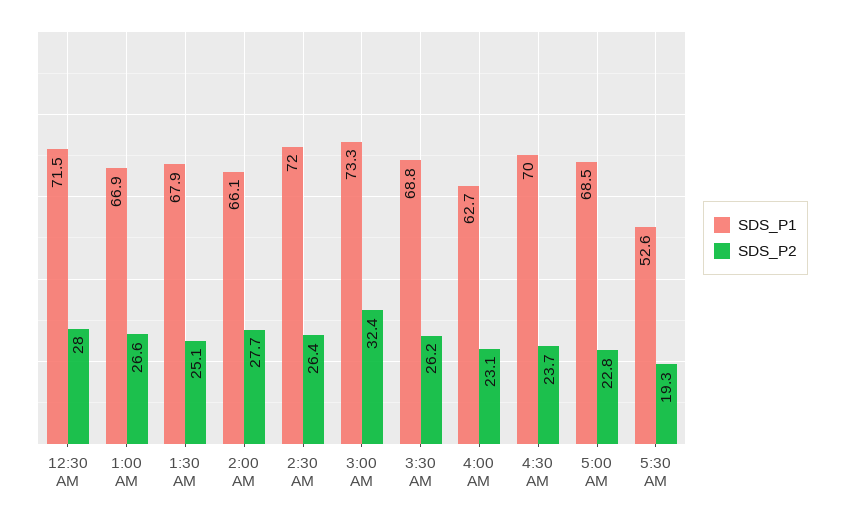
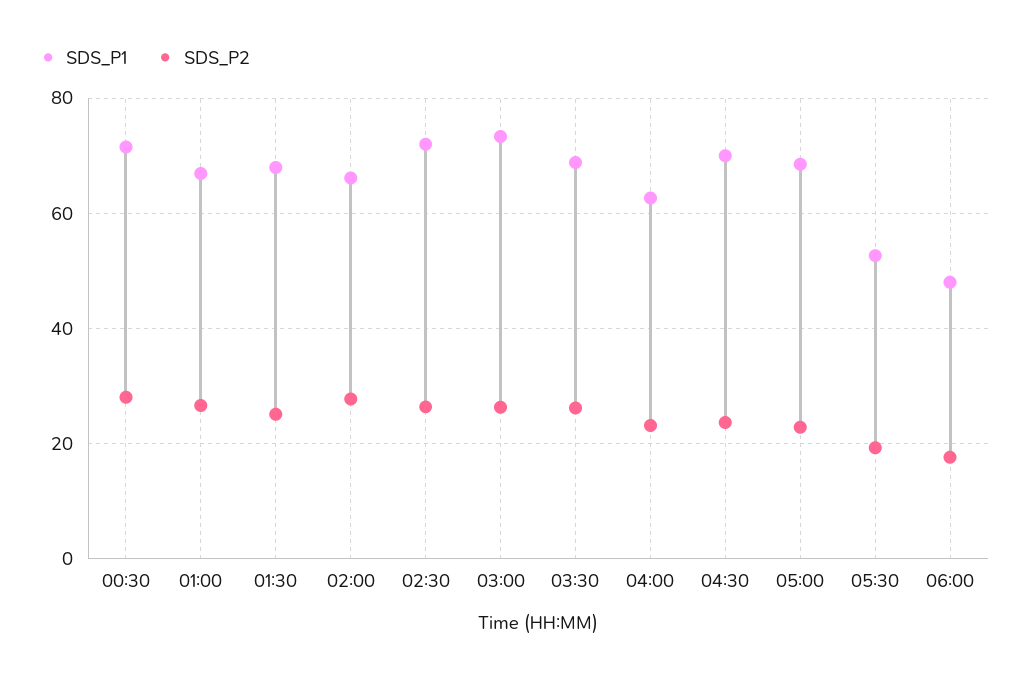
SDS_P2, 3:00 AM: 32.4 -> 26
SDS_P1, 06:00: none -> 48
SDS_P2, 06:00: none -> 18

